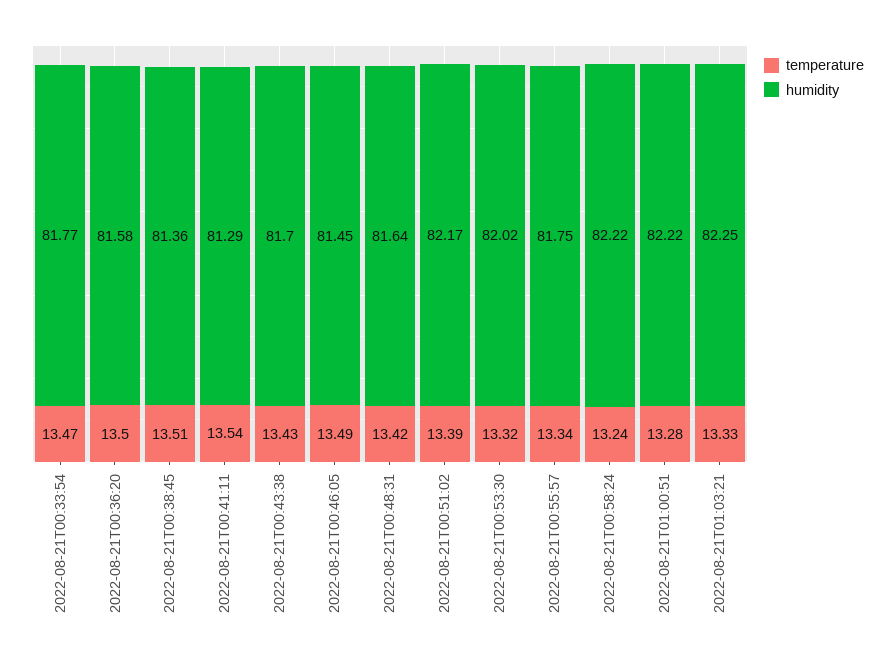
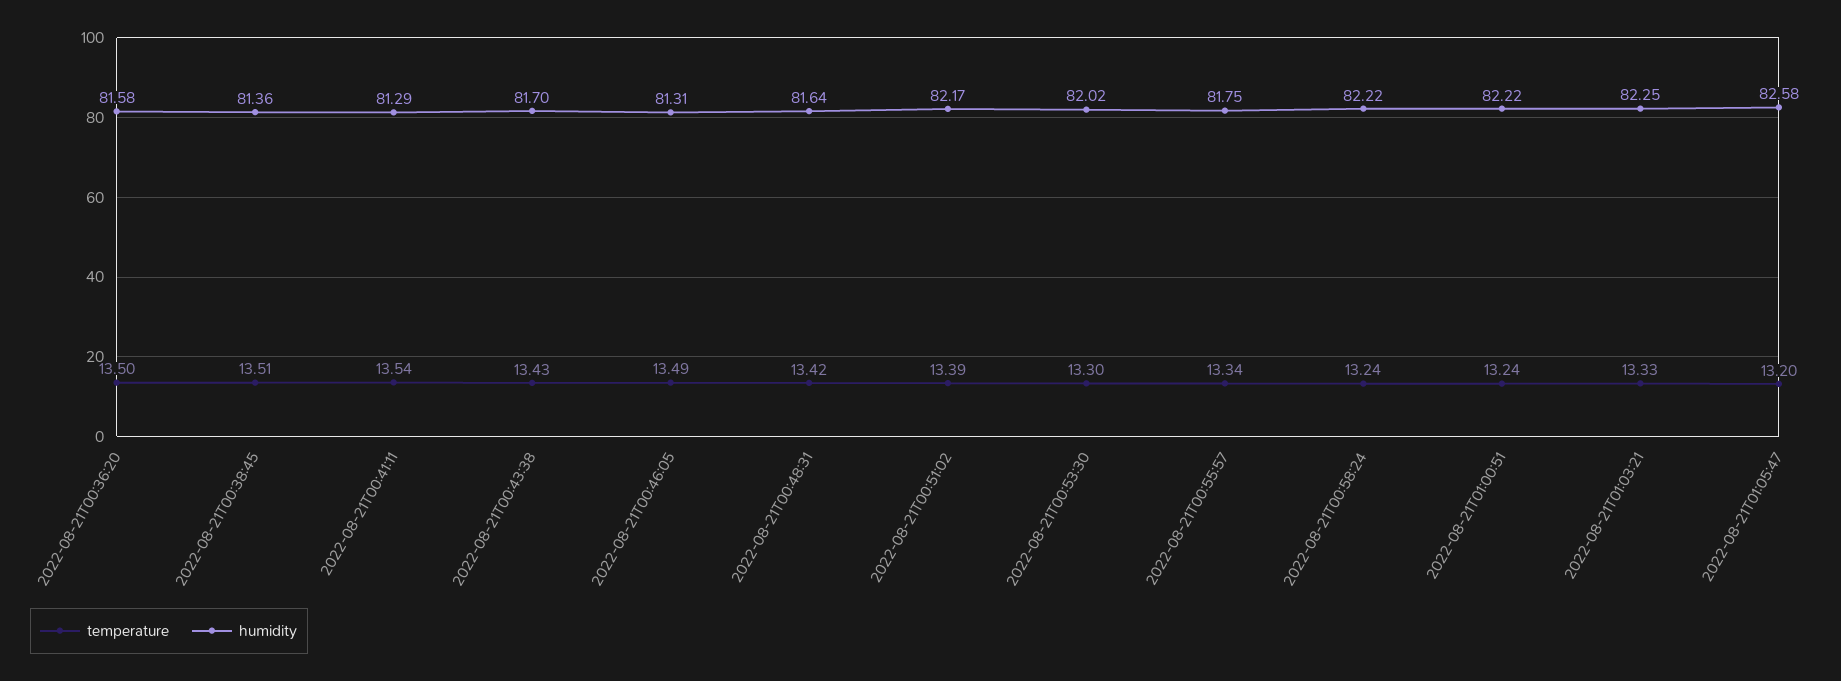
temperature, 2022-08-21T00:33:54: 13.47 -> none
humidity, 2022-08-21T00:33:54: 81.77 -> none
humidity, 2022-08-21T00:46:05: 81.45 -> 81.31
temperature, 2022-08-21T00:53:30: 13.32 -> 13.3
temperature, 2022-08-21T01:00:51: 13.28 -> 13.24
temperature, 2022-08-21T01:05:47: none -> 13.2
humidity, 2022-08-21T01:05:47: none -> 82.58

